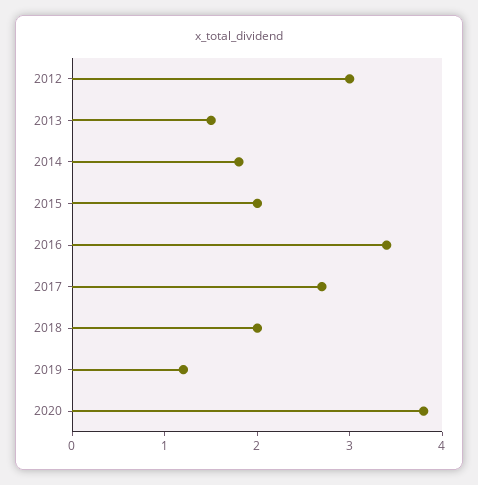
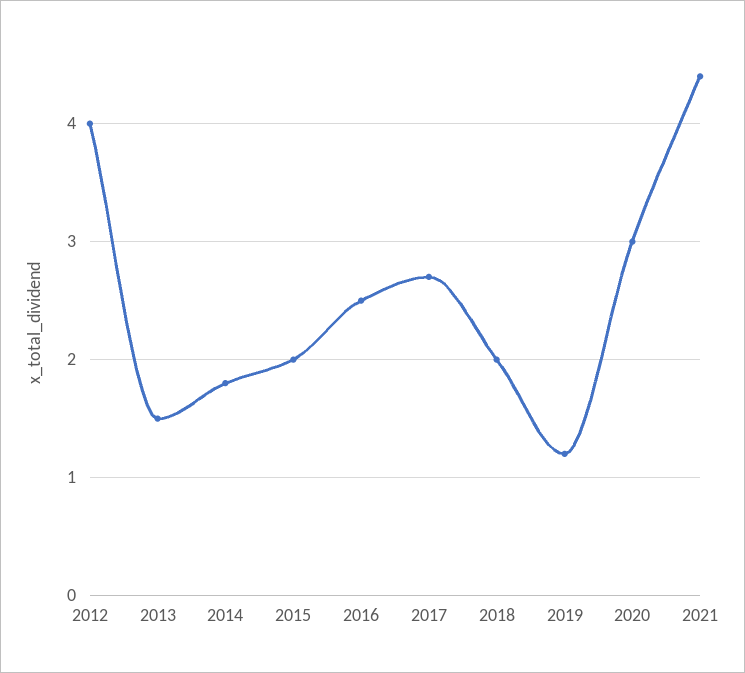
2012: 3 -> 4
2016: 3.4 -> 2.5
2020: 3.8 -> 3
2021: none -> 4.4

